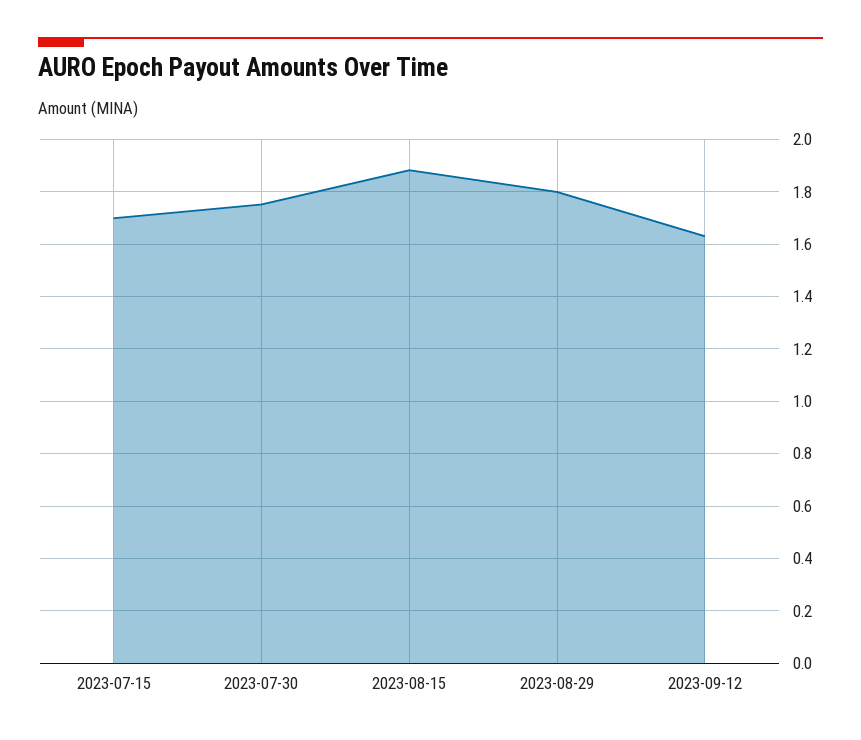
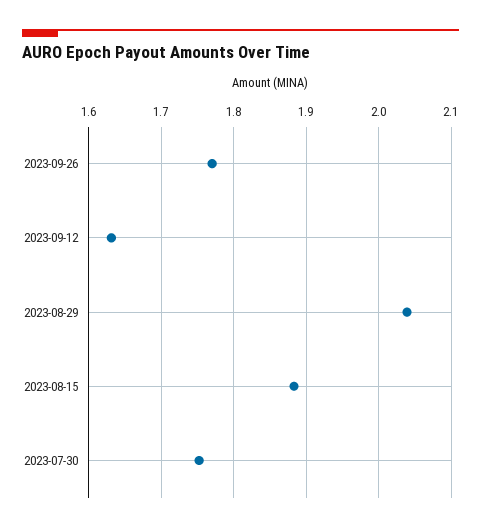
2023-07-15: 1.7 -> none
2023-08-29: 1.8 -> 2.04
2023-09-26: none -> 1.77

